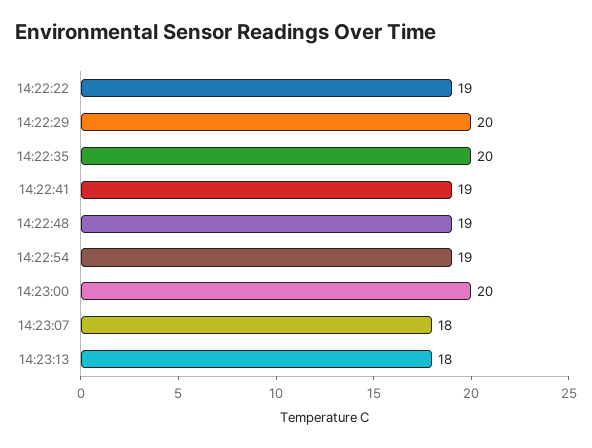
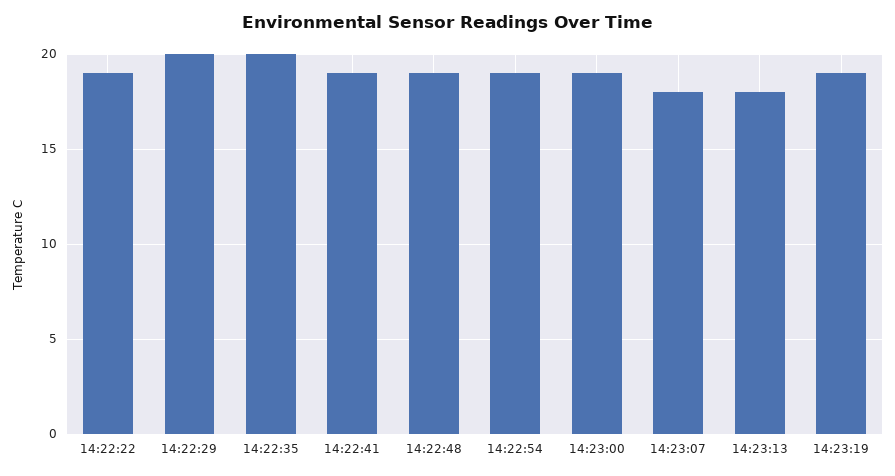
14:23:00: 20 -> 19
14:23:19: none -> 19

